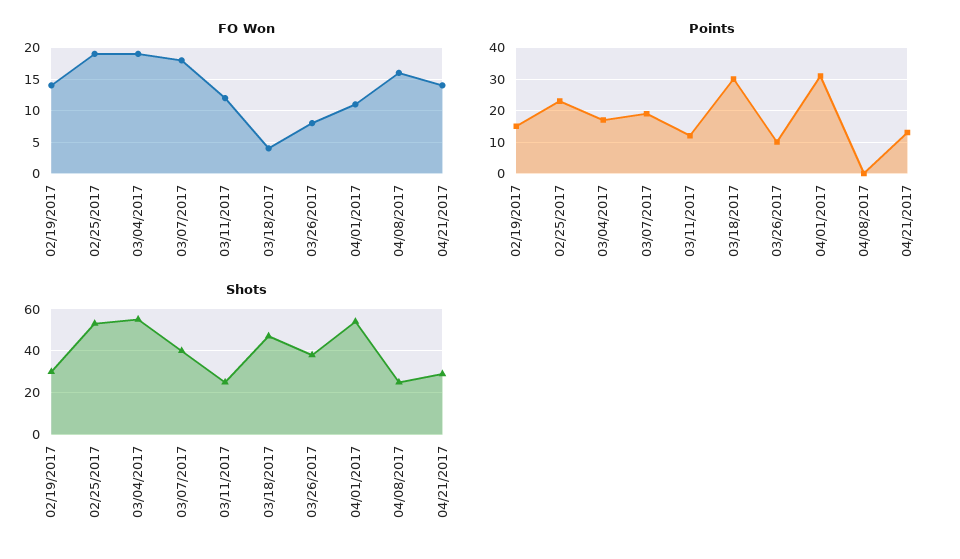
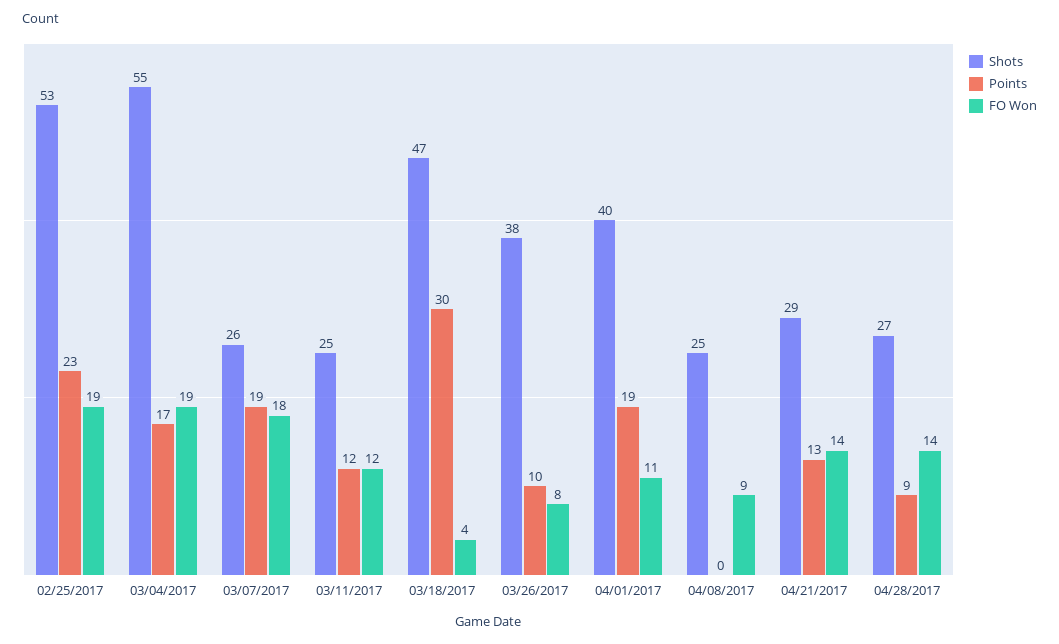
FO Won, 02/19/2017: 14 -> none
FO Won, 04/08/2017: 16 -> 9
Points, 02/19/2017: 15 -> none
Points, 04/01/2017: 30 -> 19
Shots, 02/19/2017: 30 -> none
Shots, 03/07/2017: 40 -> 26
Shots, 04/01/2017: 55 -> 40
Shots, 04/28/2017: none -> 27
Points, 04/28/2017: none -> 9
FO Won, 04/28/2017: none -> 14

